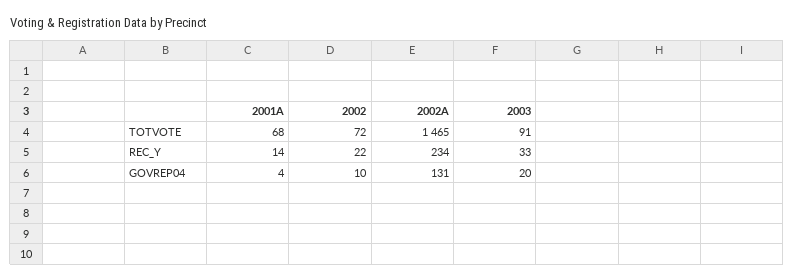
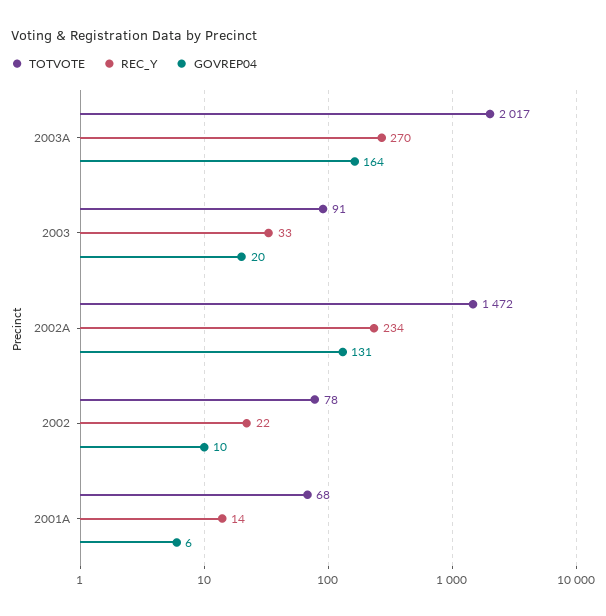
TOTVOTE, 2002: 72 -> 78
TOTVOTE, 2002A: 1465 -> 1472
GOVREP04, 2001A: 4 -> 6
TOTVOTE, 2003A: none -> 2017
REC_Y, 2003A: none -> 270
GOVREP04, 2003A: none -> 164

